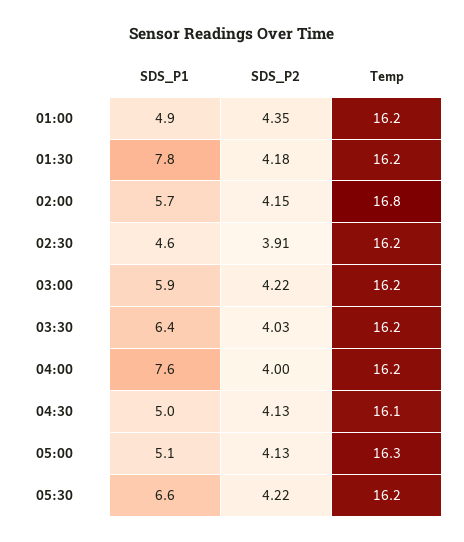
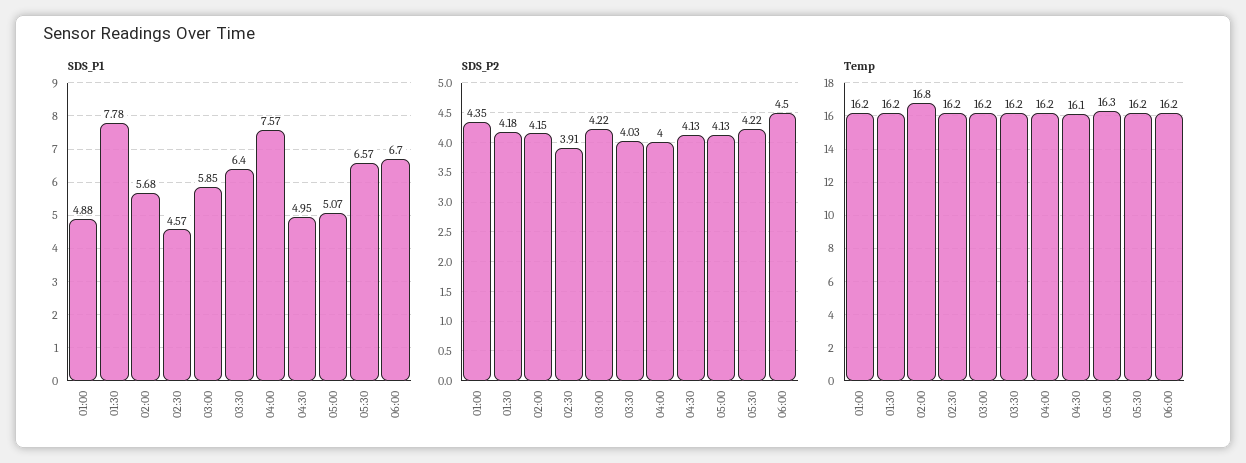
SDS_P1, 06:00: none -> 6.7
SDS_P2, 06:00: none -> 4.5
Temp, 06:00: none -> 16.2

